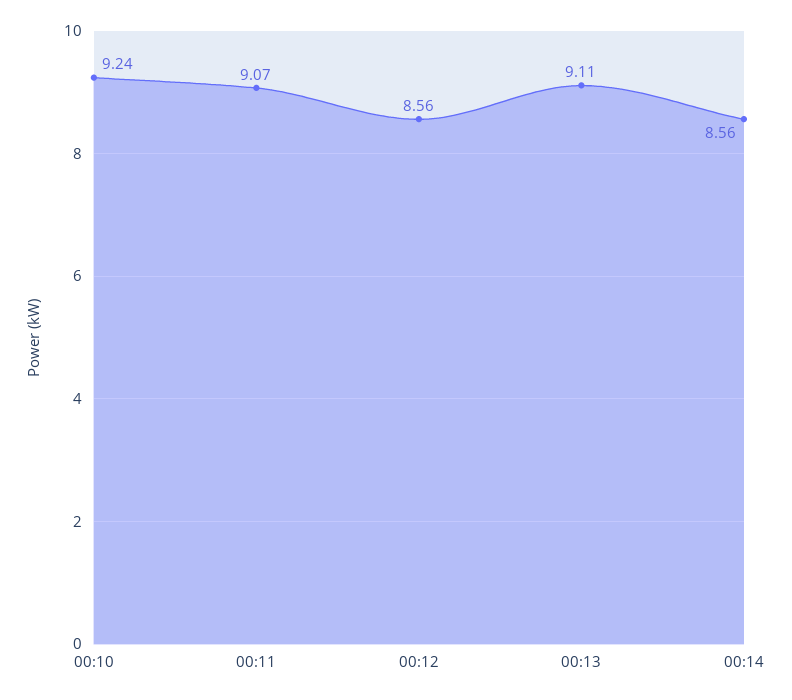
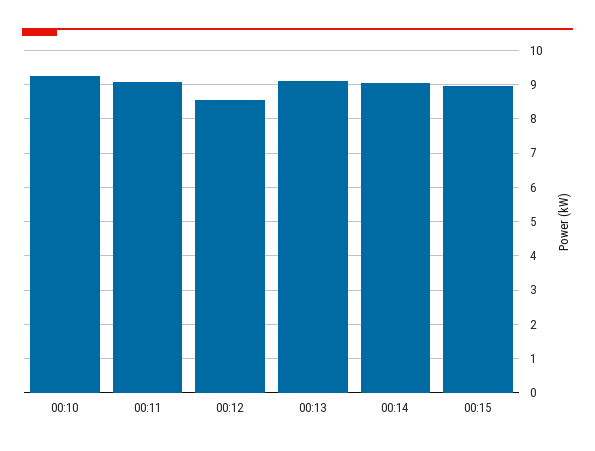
00:14: 8.56 -> 9
00:15: none -> 9

